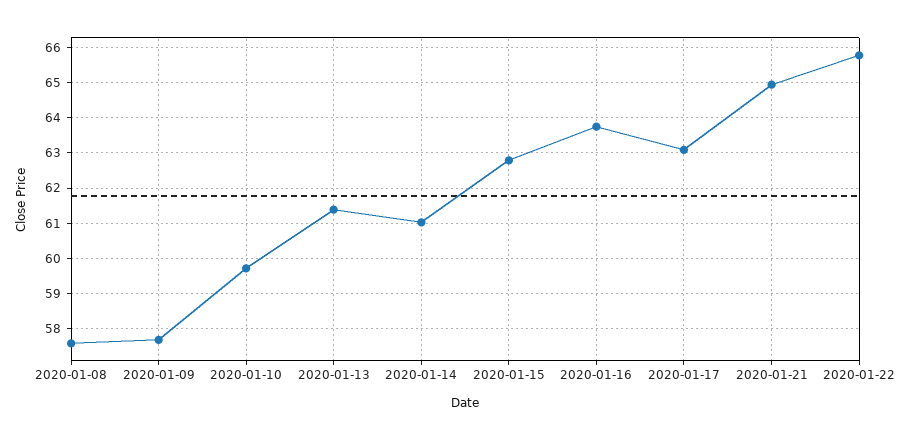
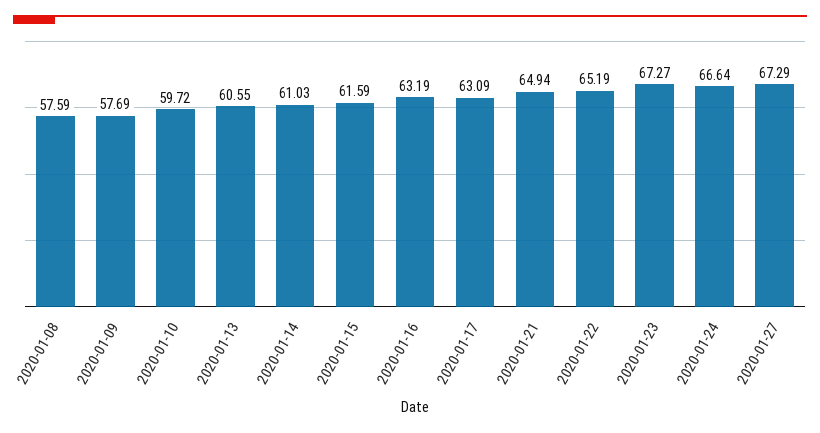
2020-01-13: 61.4 -> 60.55
2020-01-15: 62.8 -> 61.59
2020-01-16: 63.8 -> 63.19
2020-01-22: 65.8 -> 65.19
2020-01-23: none -> 67.27
2020-01-24: none -> 66.64
2020-01-27: none -> 67.29

